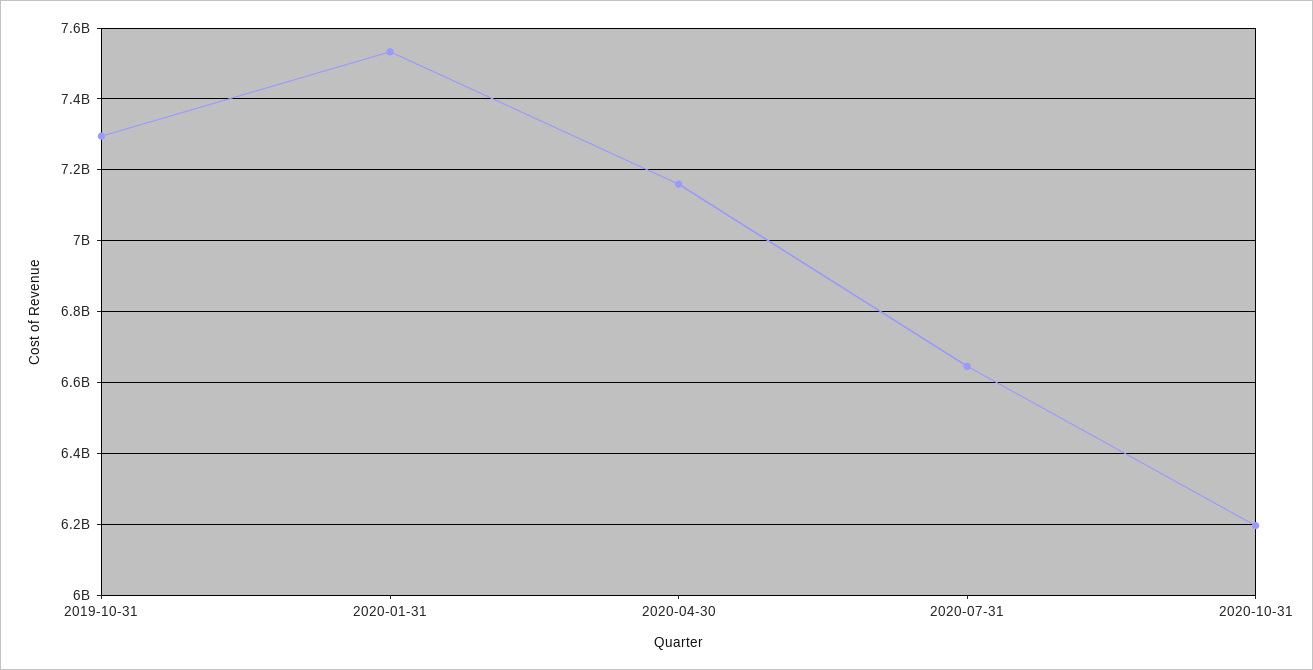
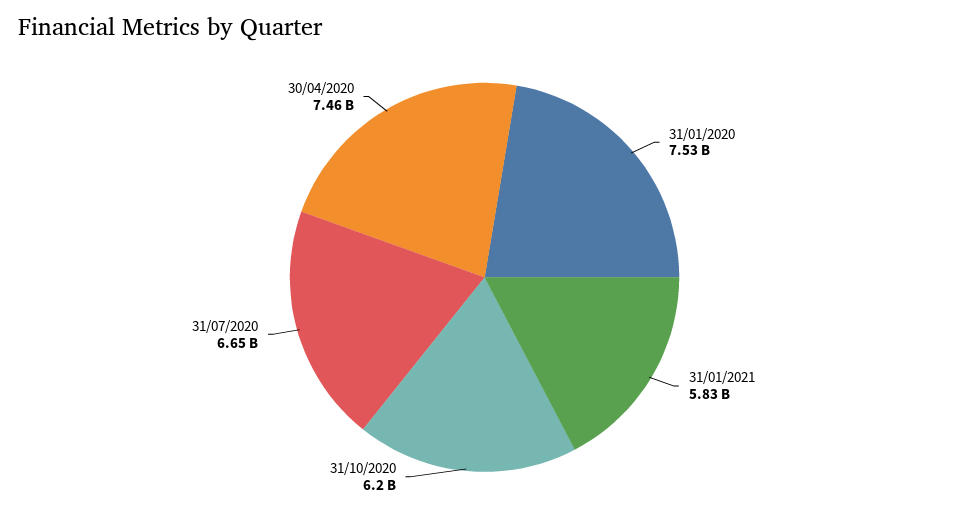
2019-10-31: 7300000000 -> none
2020-04-30: 7160000000 -> 7460000000
31/01/2021: none -> 5830000000

